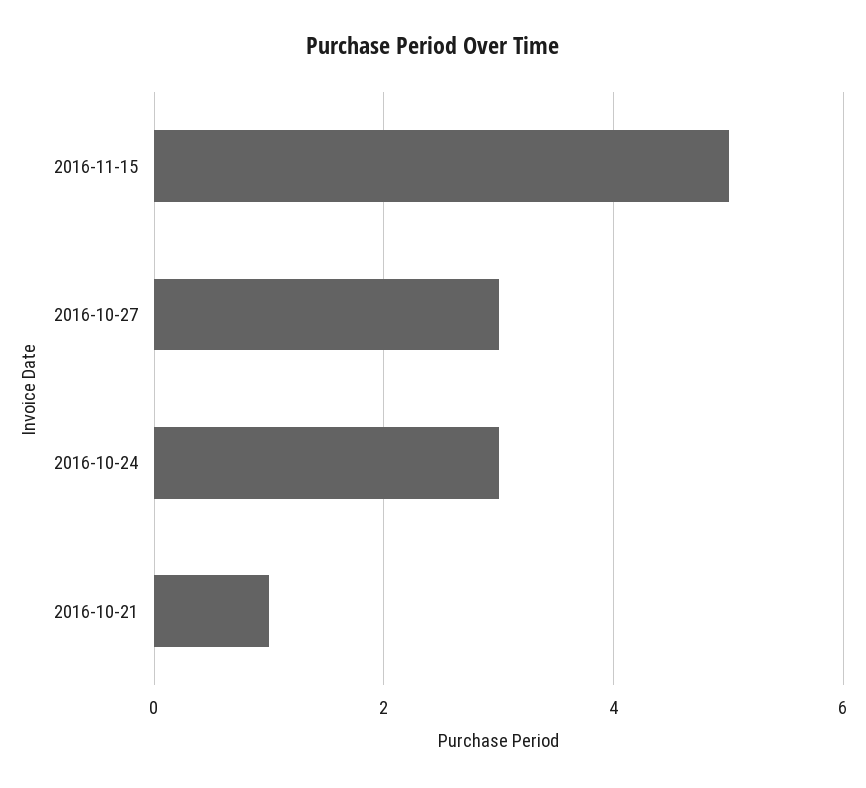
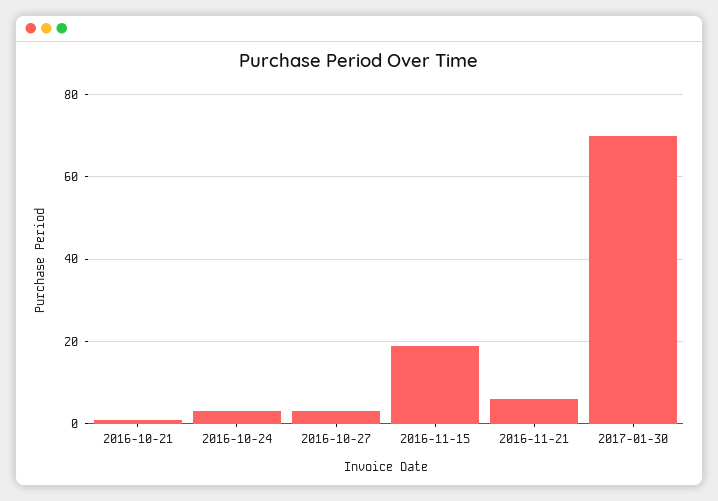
2016-11-15: 5 -> 20
2016-11-21: none -> 5
2017-01-30: none -> 70

